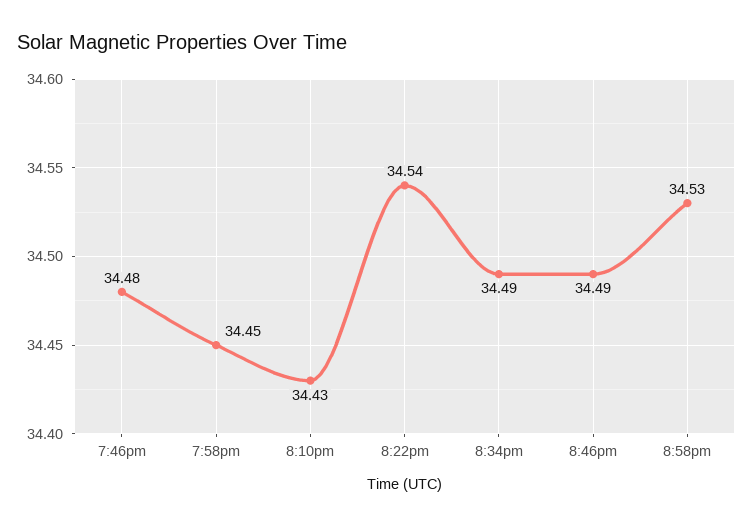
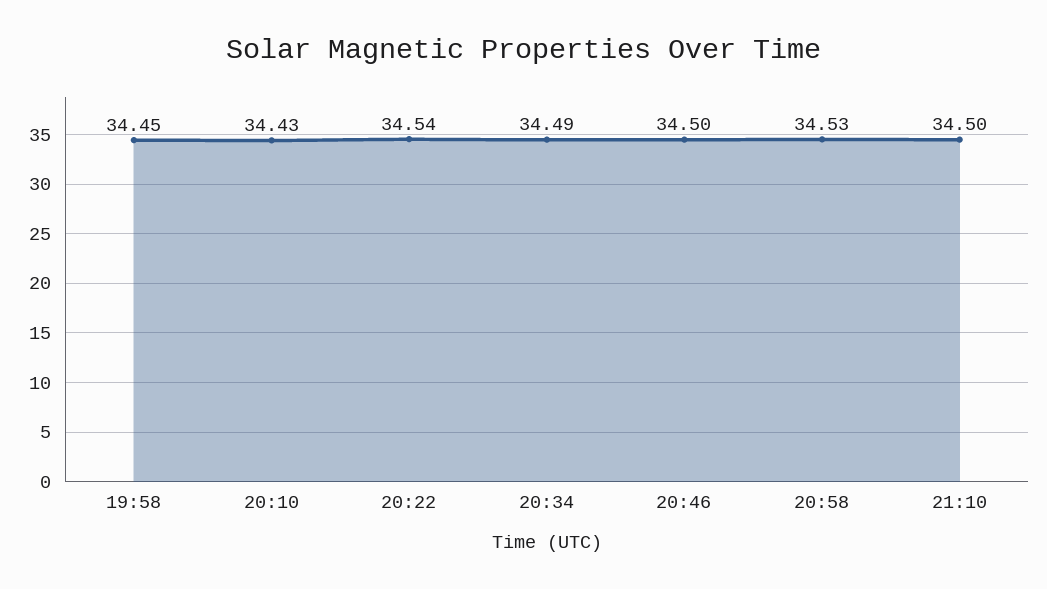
7:46pm: 34.48 -> none
8:46pm: 34.49 -> 34.5
21:10: none -> 34.5

